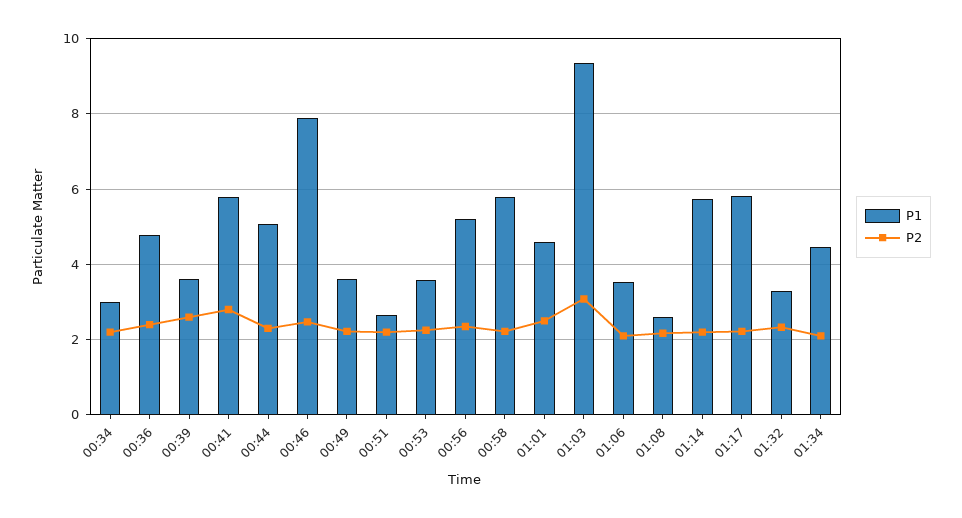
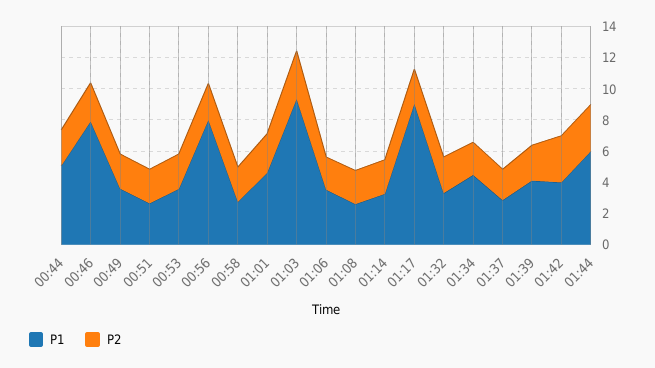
P1, 00:34: 3 -> none
P2, 00:34: 2.2 -> none
P1, 00:36: 4.8 -> none
P2, 00:36: 2.4 -> none
P1, 00:39: 3.6 -> none
P2, 00:39: 2.6 -> none
P1, 00:41: 5.8 -> none
P2, 00:41: 2.8 -> none
P1, 00:56: 5.2 -> 8
P1, 00:58: 5.8 -> 3
P1, 01:14: 5.8 -> 3
P1, 01:17: 5.8 -> 9
P1, 01:37: none -> 3
P2, 01:37: none -> 2
P1, 01:39: none -> 4
P2, 01:39: none -> 2
P1, 01:42: none -> 4
P2, 01:42: none -> 3
P1, 01:44: none -> 6
P2, 01:44: none -> 3

